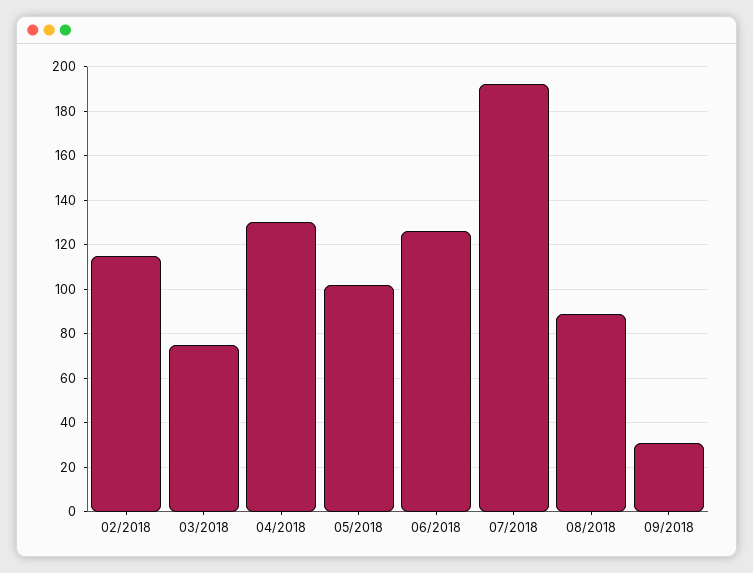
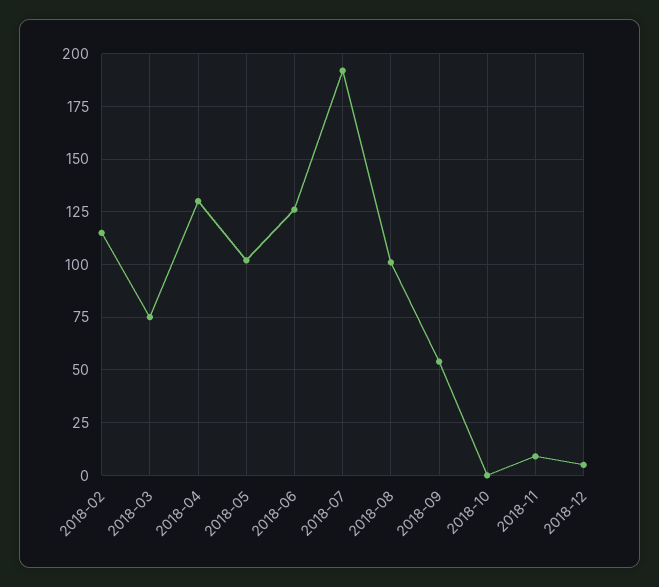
08/2018: 90 -> 100
09/2018: 30 -> 55
2018-10: none -> 0
2018-11: none -> 10
2018-12: none -> 5

